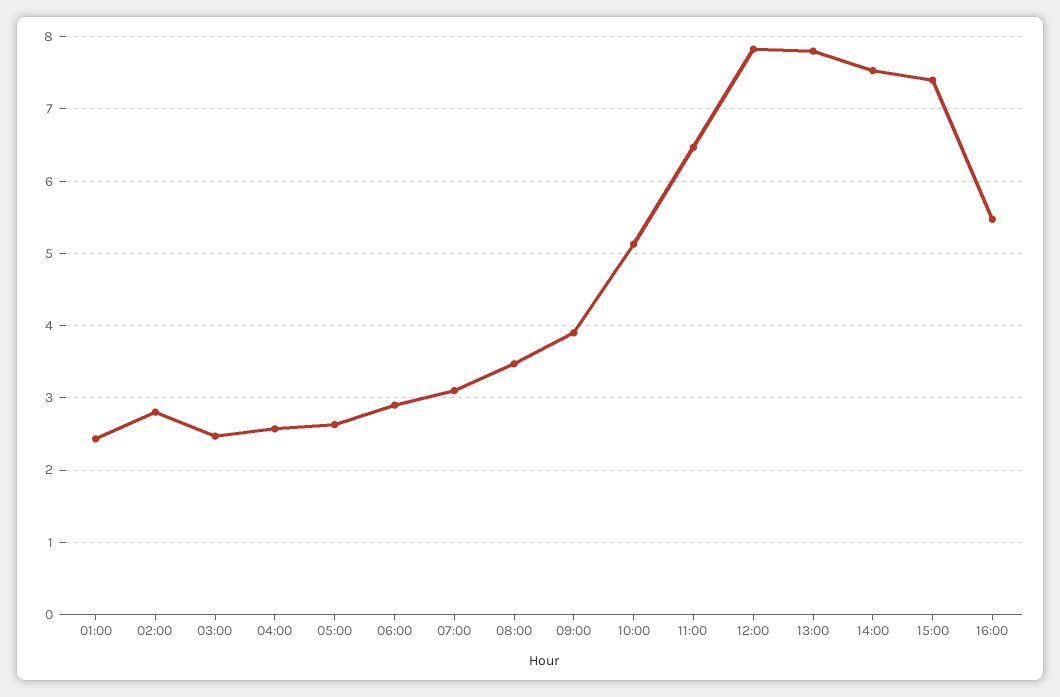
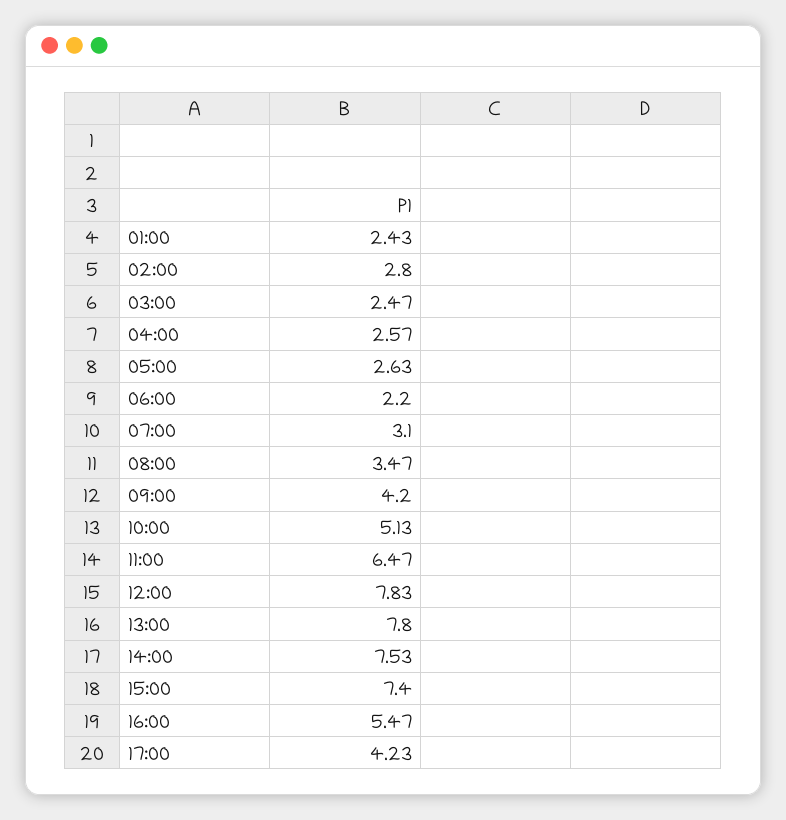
06:00: 2.9 -> 2.2
09:00: 3.9 -> 4.2
17:00: none -> 4.23

